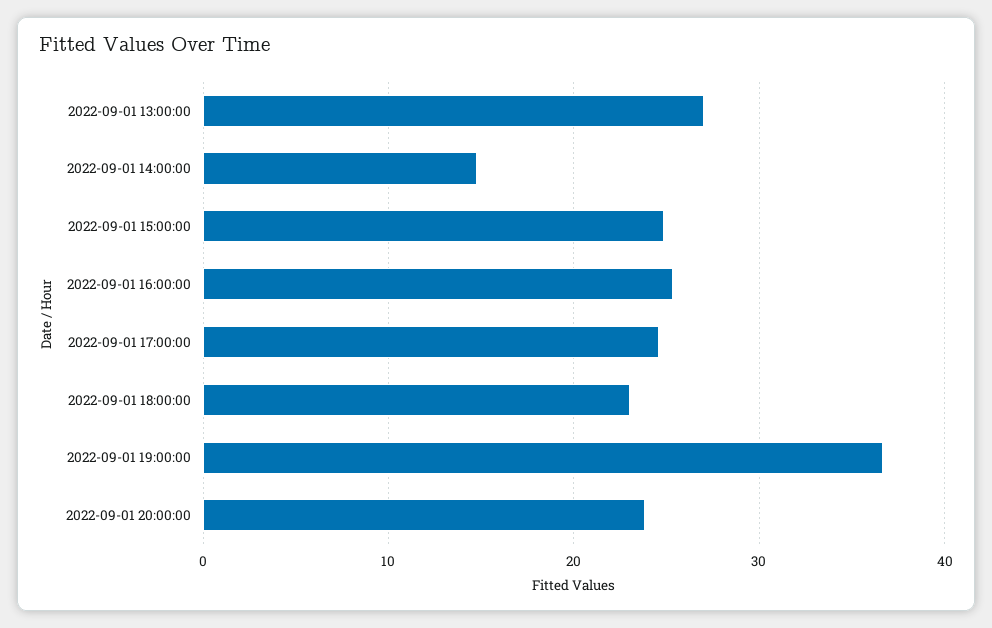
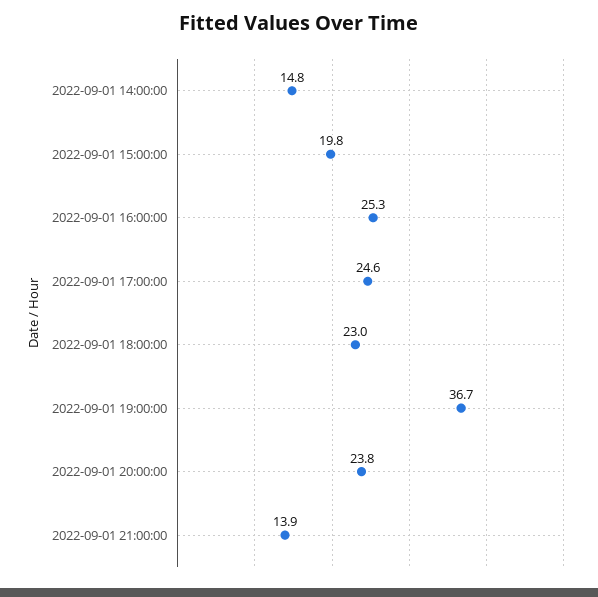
2022-09-01 13:00:00: 27 -> none
2022-09-01 15:00:00: 25 -> 19.8
2022-09-01 21:00:00: none -> 13.9

